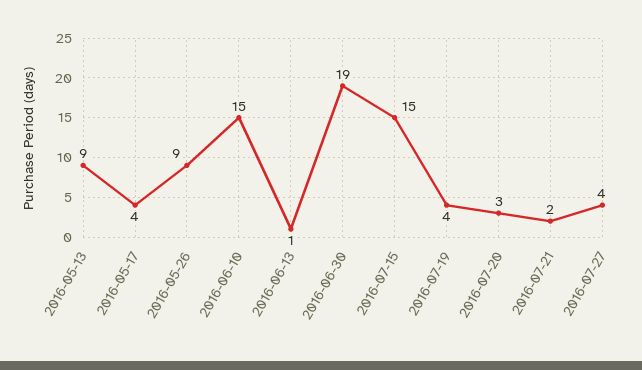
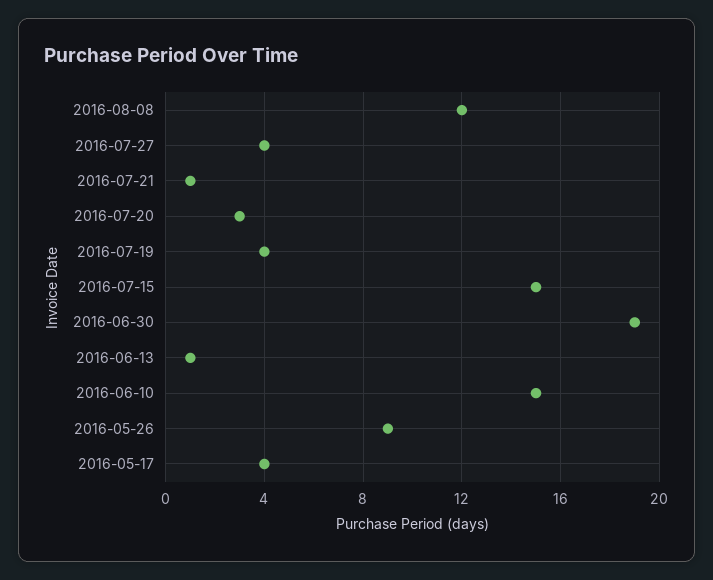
2016-05-13: 9 -> none
2016-07-21: 2 -> 1
2016-08-08: none -> 12

